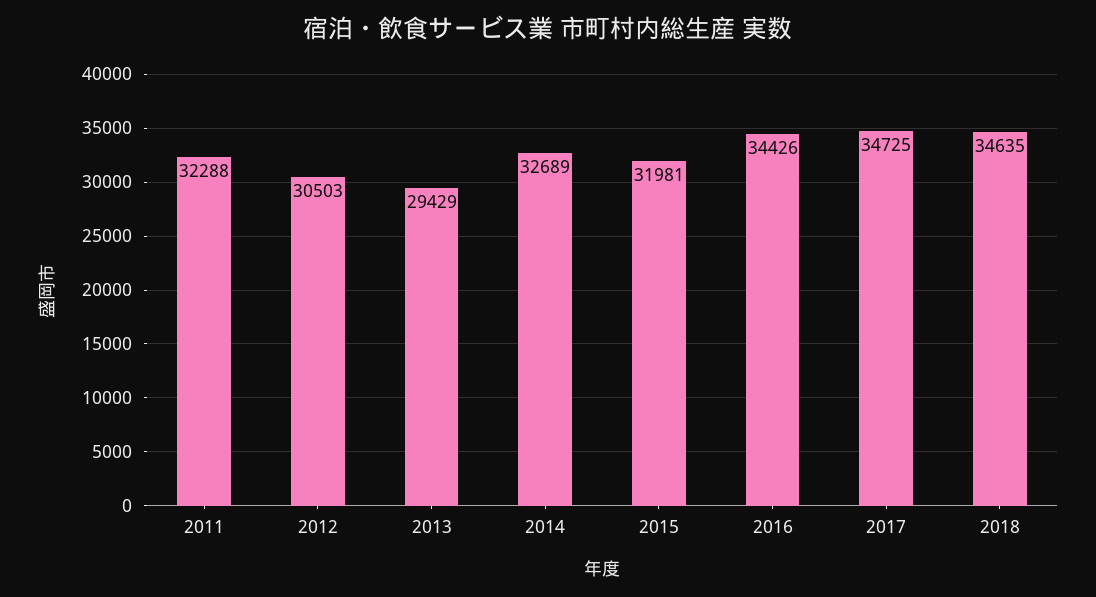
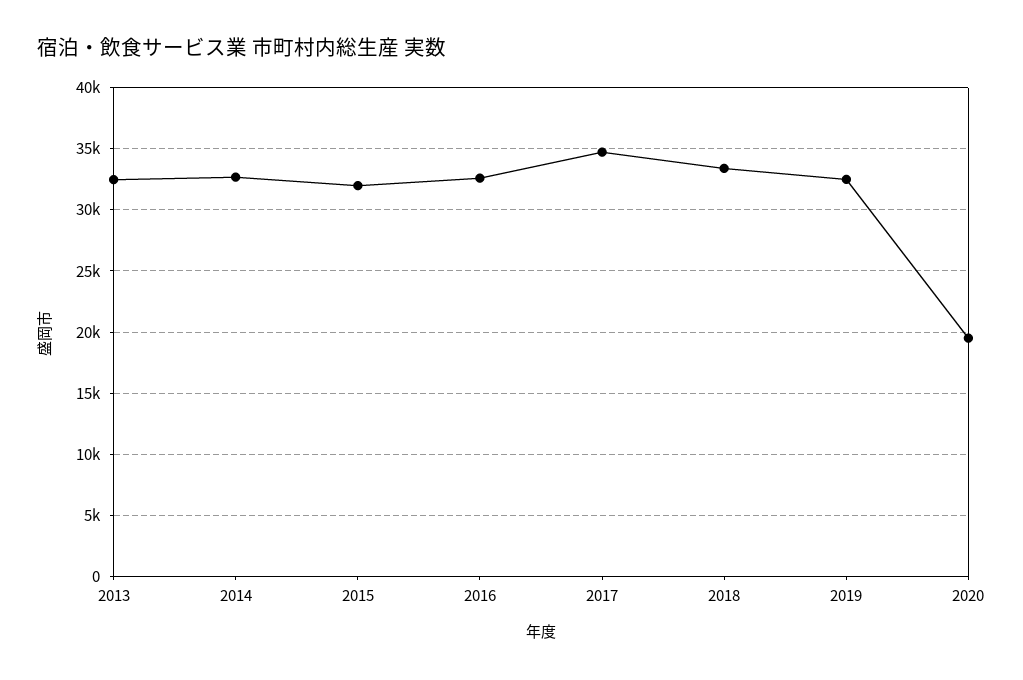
2011: 32288 -> none
2012: 30503 -> none
2013: 29429 -> 32500
2016: 34426 -> 32500
2018: 34635 -> 33500
2019: none -> 32500
2020: none -> 19500

